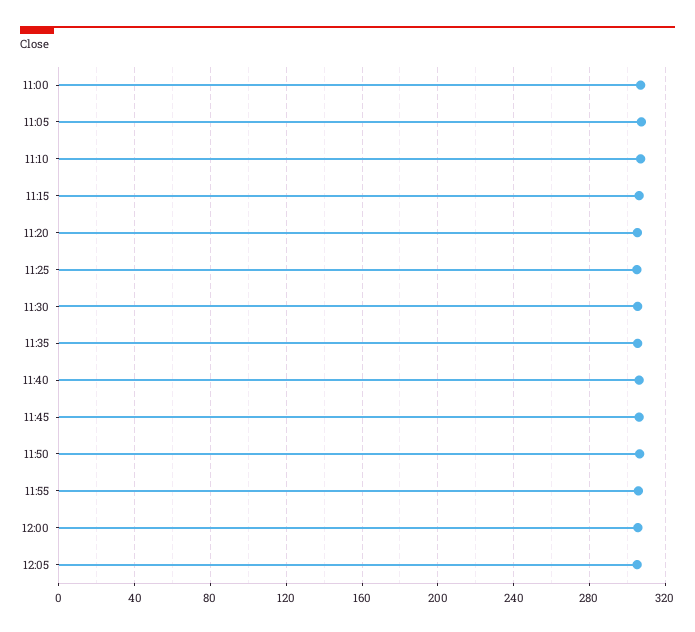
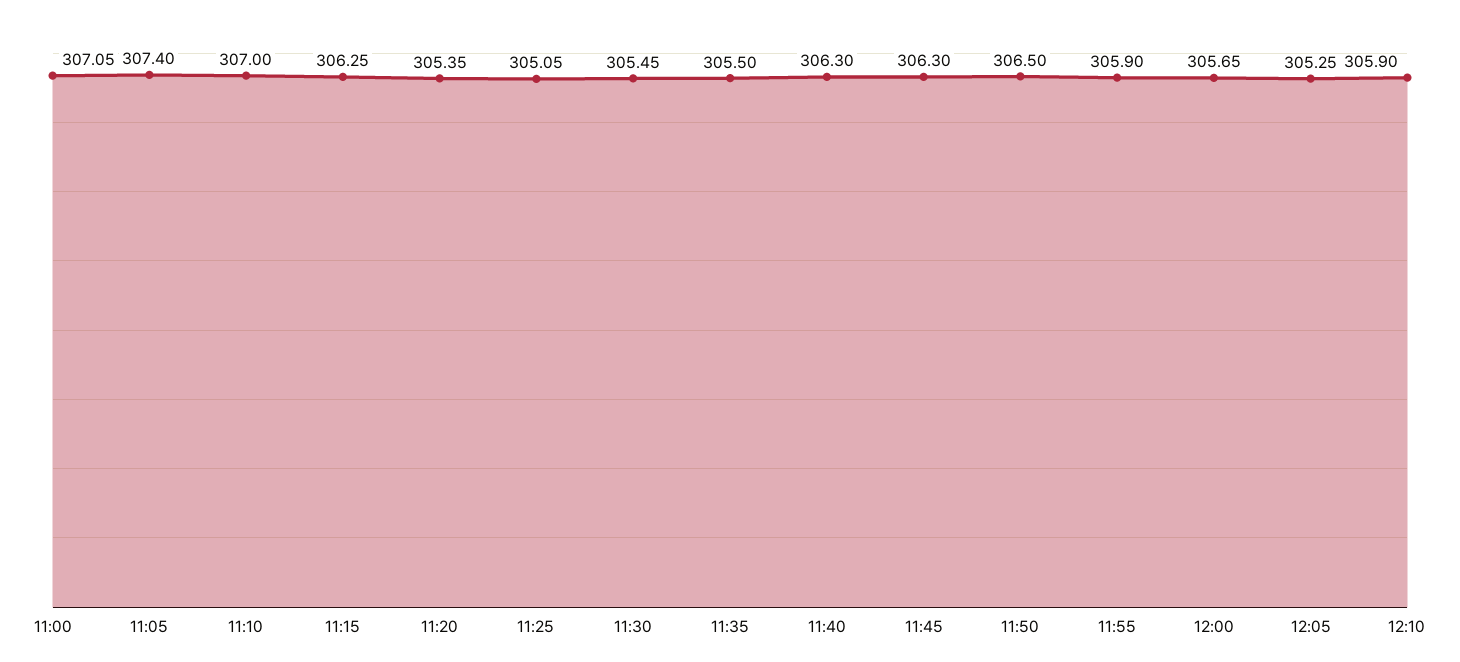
12:10: none -> 305.9

